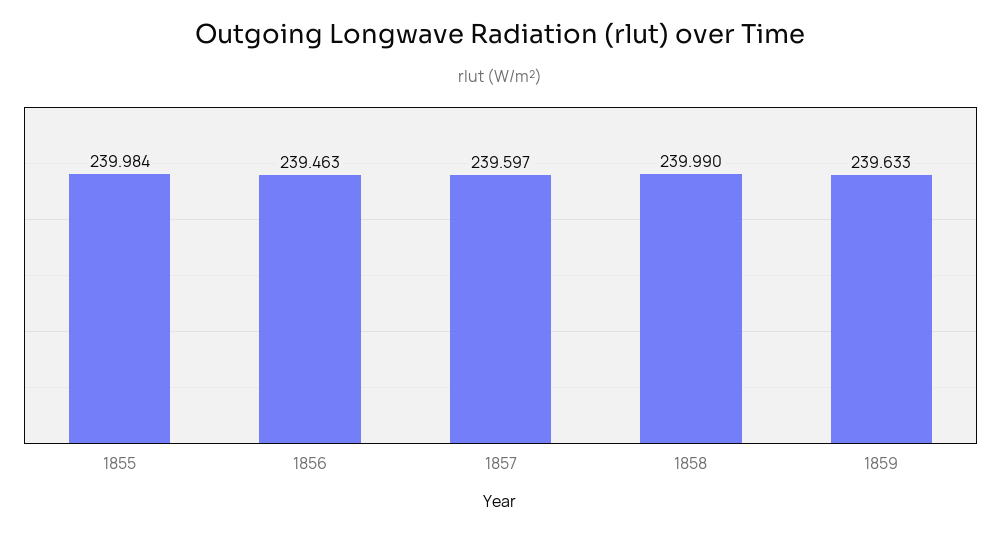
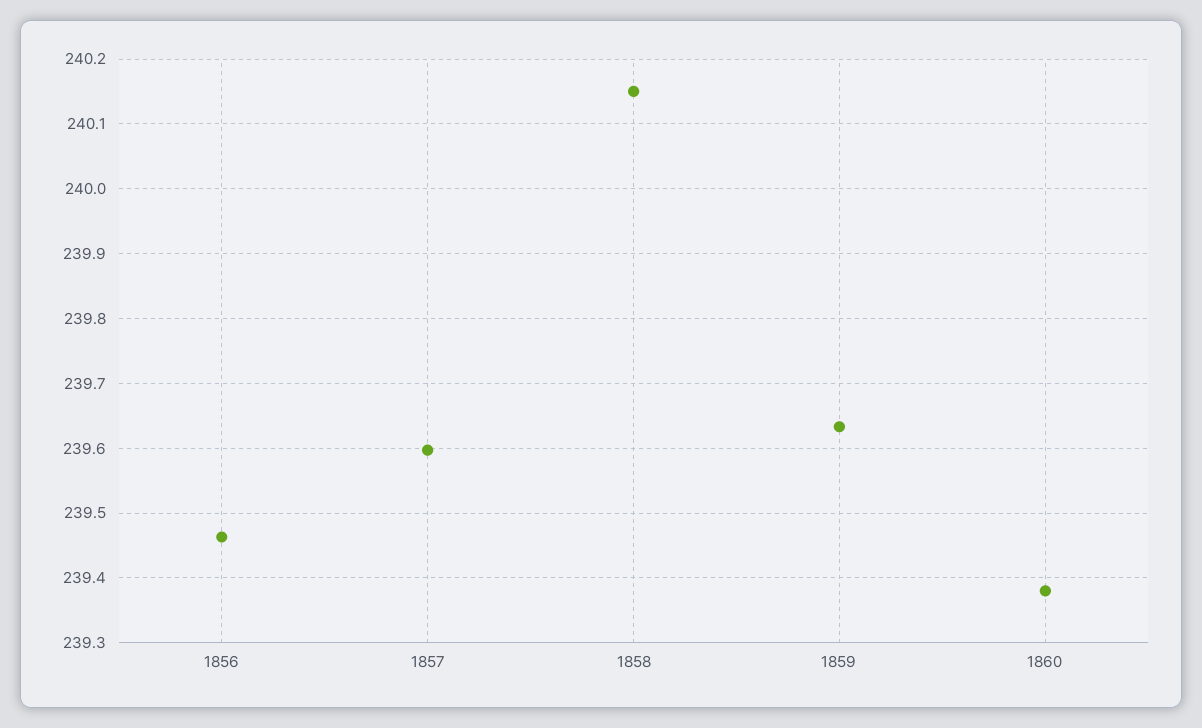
1855: 239.984 -> none
1858: 239.99 -> 240.15
1860: none -> 239.38

